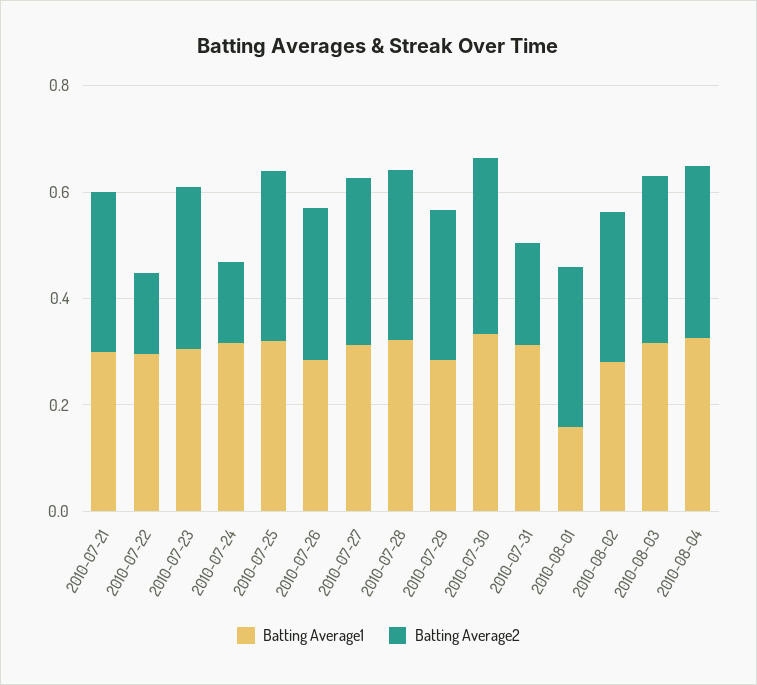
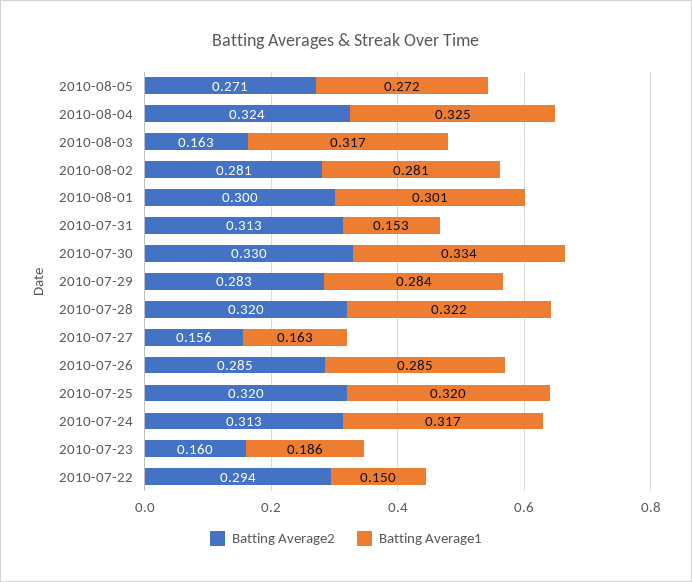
Batting Average1, 2010-07-21: 0.3 -> none
Batting Average2, 2010-07-21: 0.3 -> none
Batting Average1, 2010-07-22: 0.3 -> 0.15
Batting Average2, 2010-07-22: 0.15 -> 0.294
Batting Average1, 2010-07-23: 0.3 -> 0.186
Batting Average2, 2010-07-23: 0.3 -> 0.16
Batting Average2, 2010-07-24: 0.15 -> 0.313
Batting Average1, 2010-07-27: 0.3 -> 0.163
Batting Average2, 2010-07-27: 0.3 -> 0.156
Batting Average1, 2010-07-31: 0.3 -> 0.153
Batting Average2, 2010-07-31: 0.2 -> 0.313
Batting Average1, 2010-08-01: 0.15 -> 0.301
Batting Average2, 2010-08-03: 0.3 -> 0.163
Batting Average2, 2010-08-05: none -> 0.271
Batting Average1, 2010-08-05: none -> 0.272

